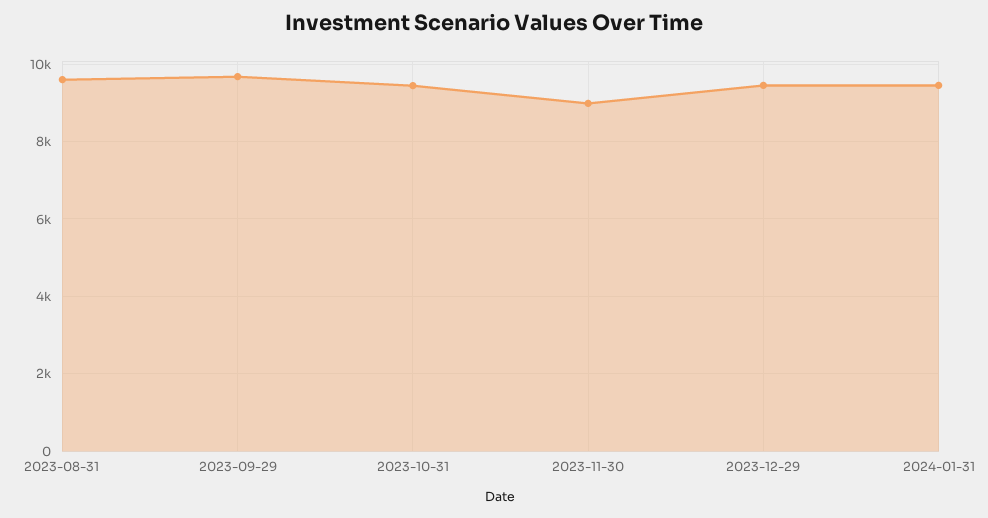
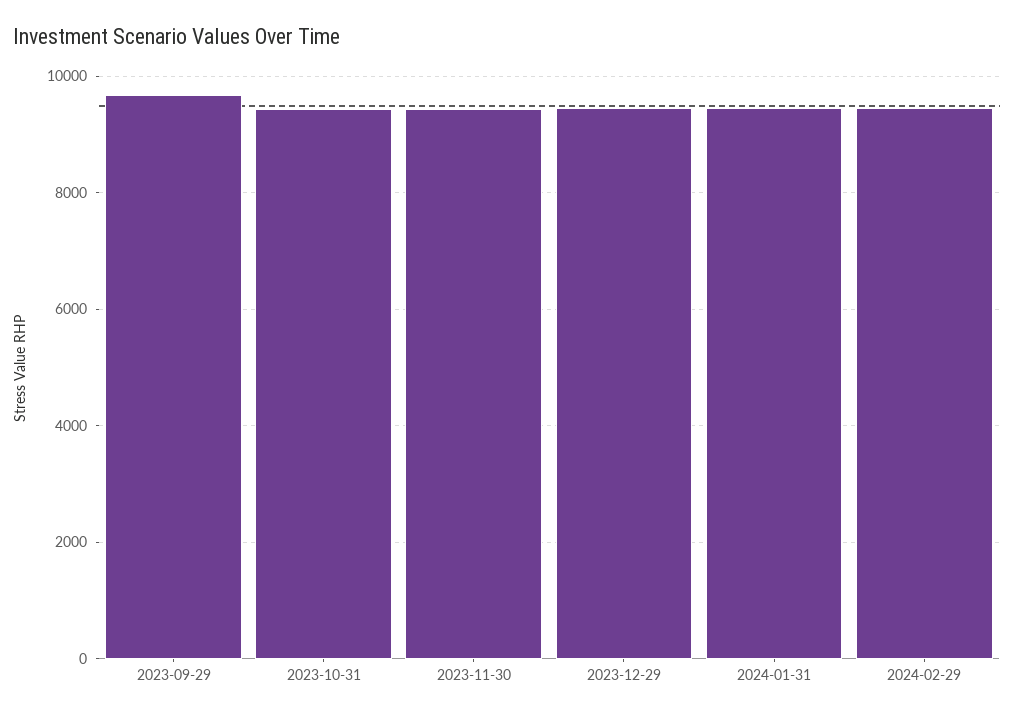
2023-08-31: 9600 -> none
2023-11-30: 9000 -> 9400
2024-02-29: none -> 9400

